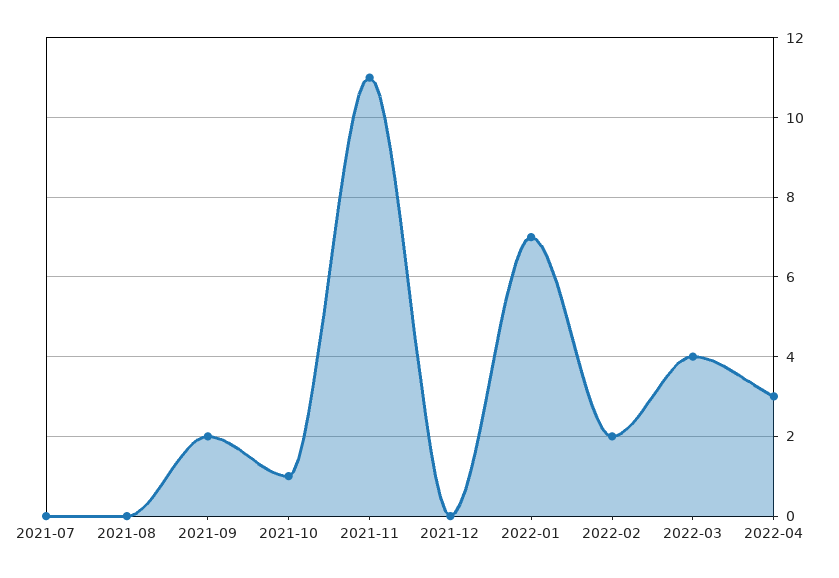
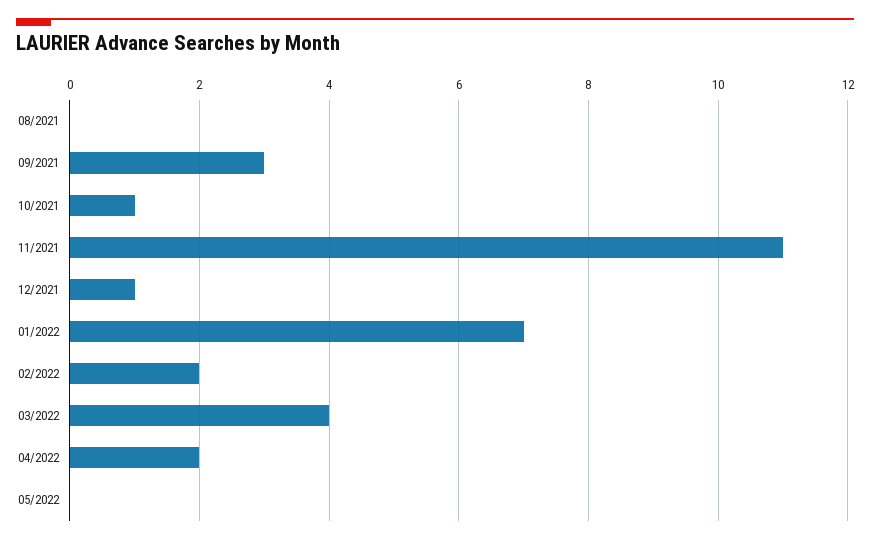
2021-07: 0 -> none
2021-09: 2 -> 3
2021-12: 0 -> 1
2022-04: 3 -> 2
05/2022: none -> 0

